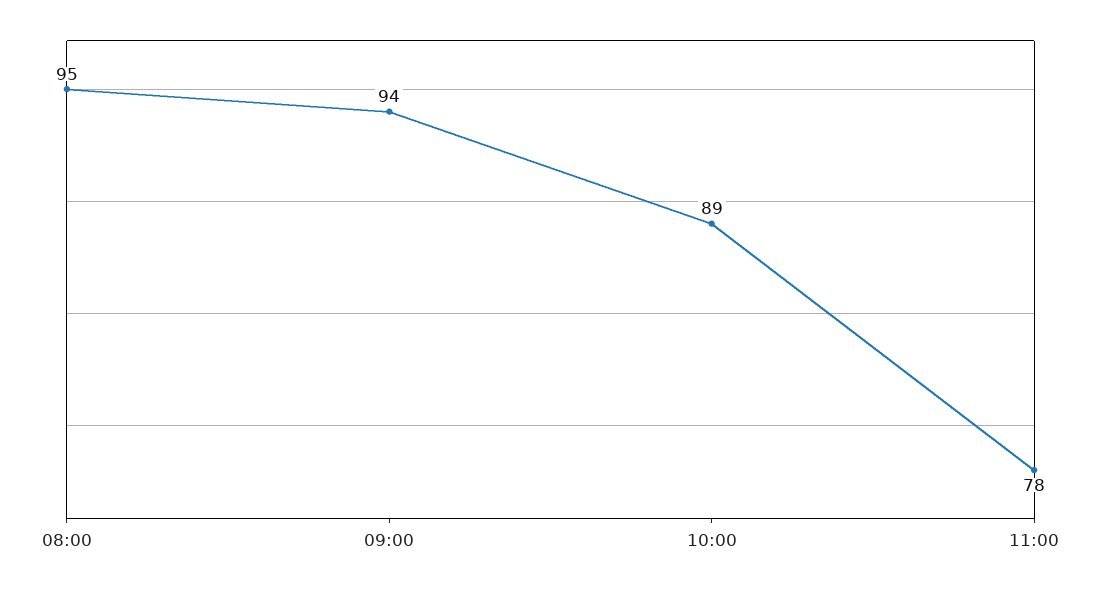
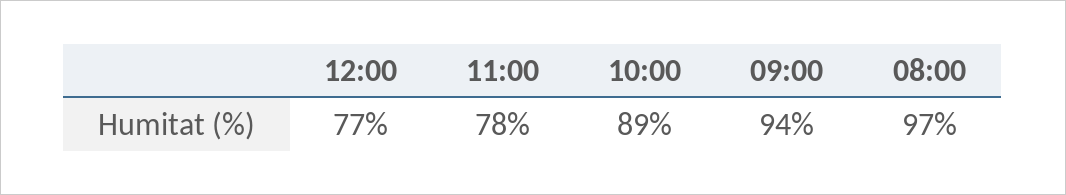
08:00: 95 -> 97
12:00: none -> 77

